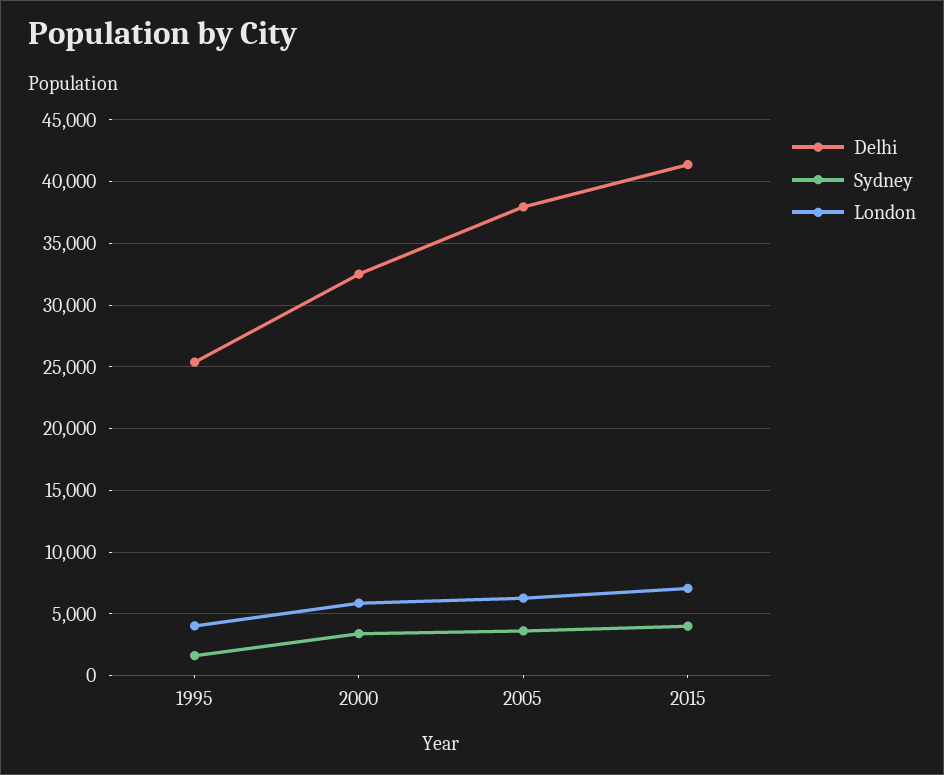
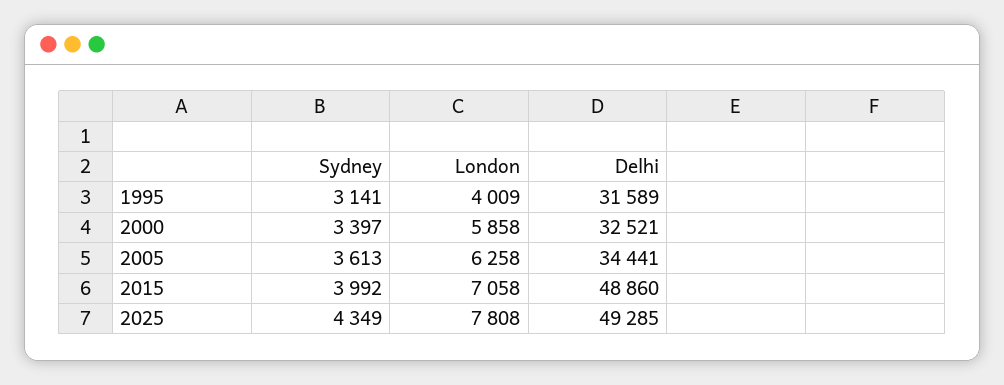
Delhi, 1995: 25500 -> 31589
Sydney, 1995: 1500 -> 3141
Delhi, 2005: 38000 -> 34441
Delhi, 2015: 41500 -> 48860
Sydney, 2025: none -> 4349
London, 2025: none -> 7808
Delhi, 2025: none -> 49285

